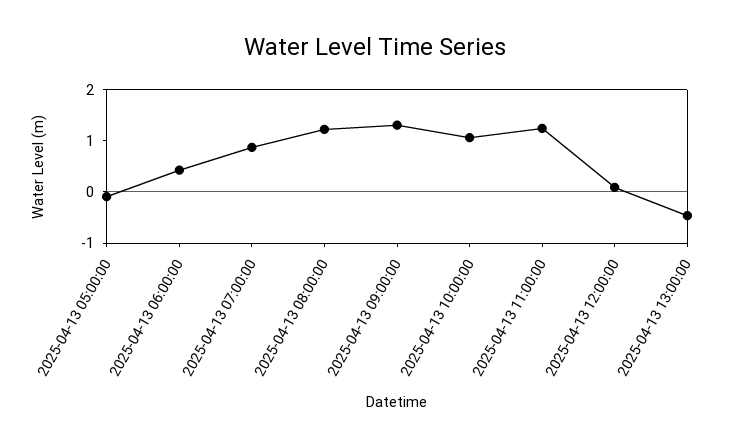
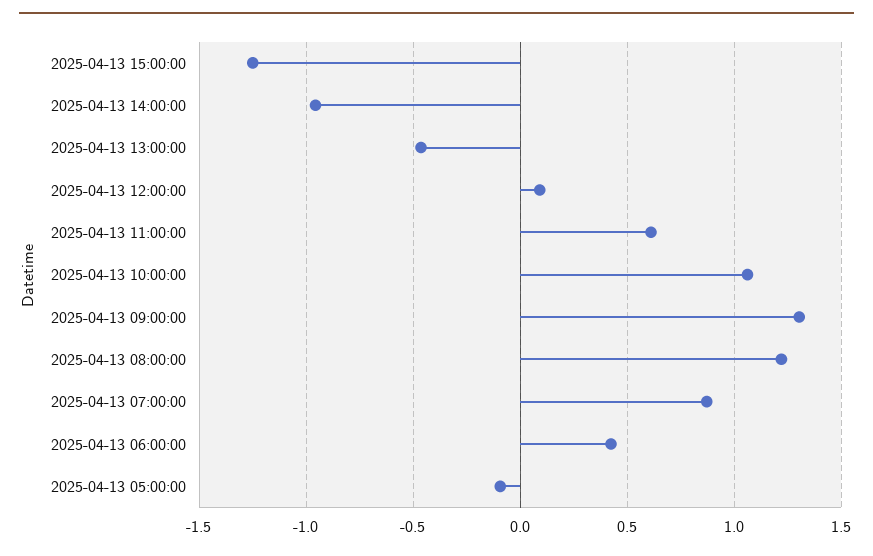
2025-04-13 11:00:00: 1.2 -> 0.6
2025-04-13 15:00:00: none -> -1.25
2025-04-13 14:00:00: none -> -0.95

